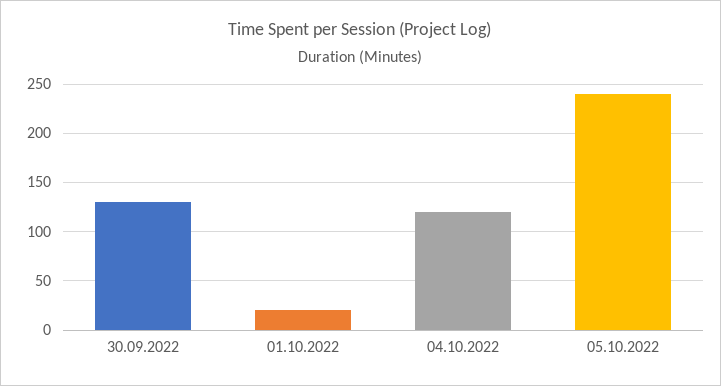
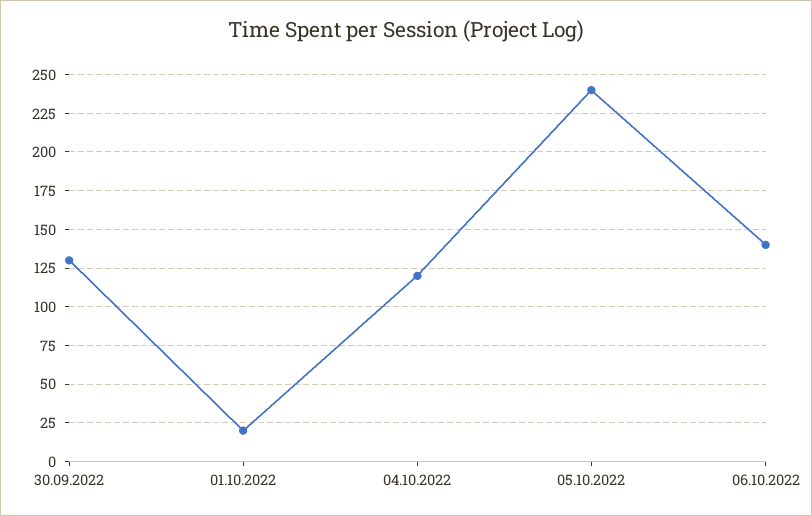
06.10.2022: none -> 140

